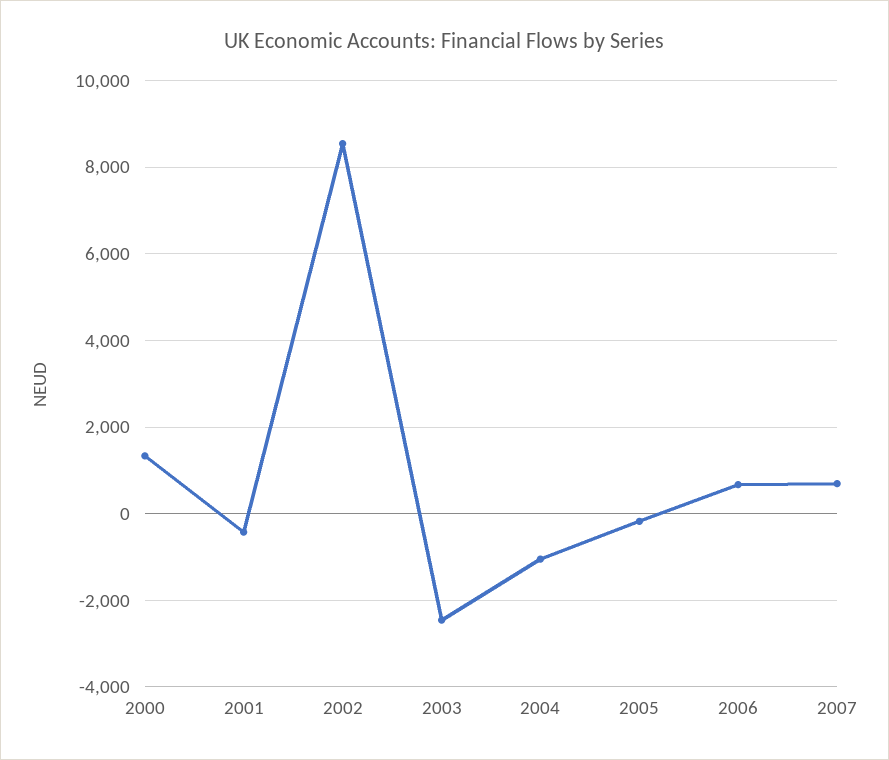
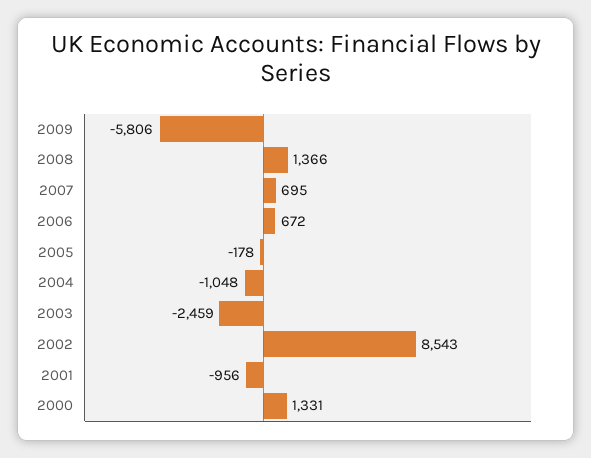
2001: -400 -> -956
2009: none -> -5806
2008: none -> 1366

